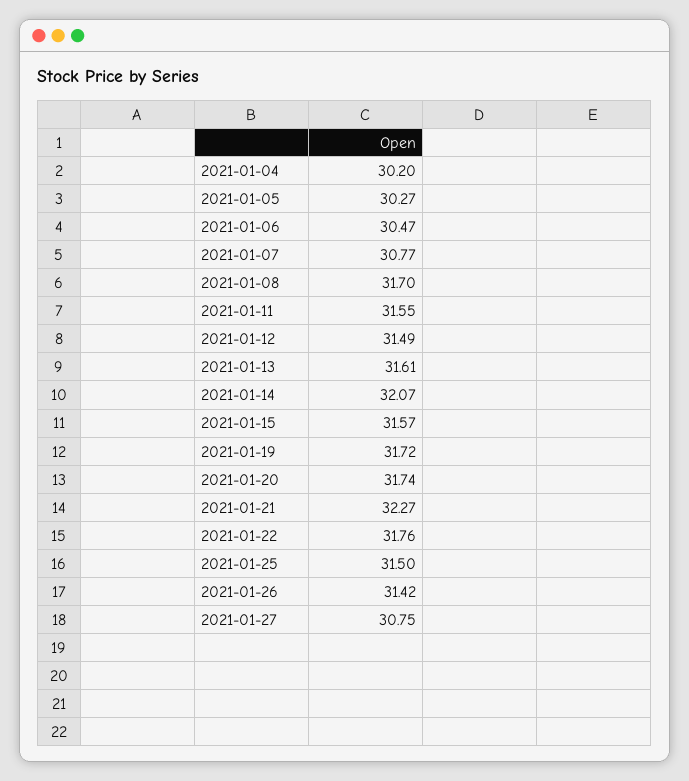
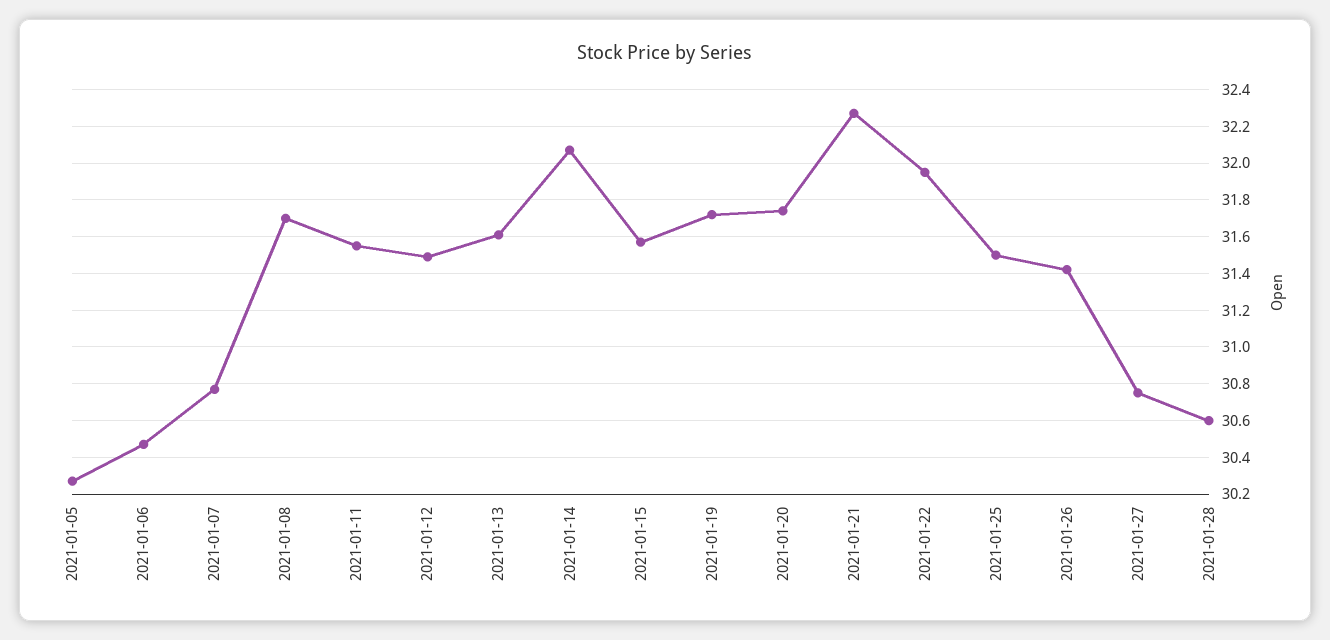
2021-01-04: 30.2 -> none
2021-01-22: 31.76 -> 31.95
2021-01-28: none -> 30.6

